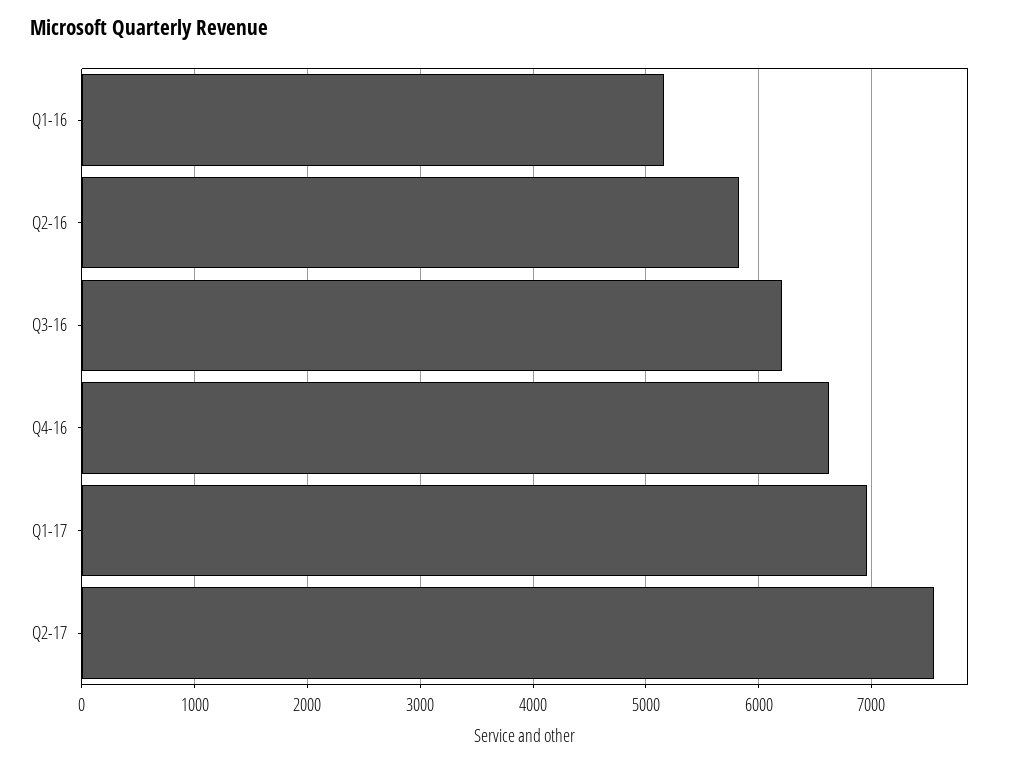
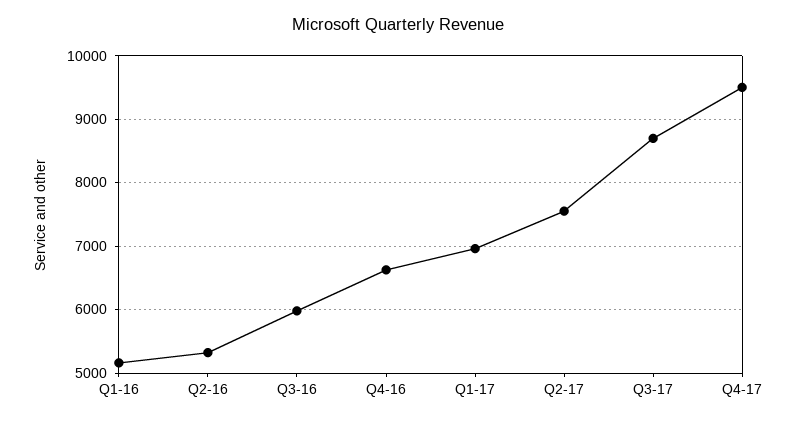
Q2-16: 5800 -> 5300
Q3-16: 6200 -> 6000
Q3-17: none -> 8700
Q4-17: none -> 9500

